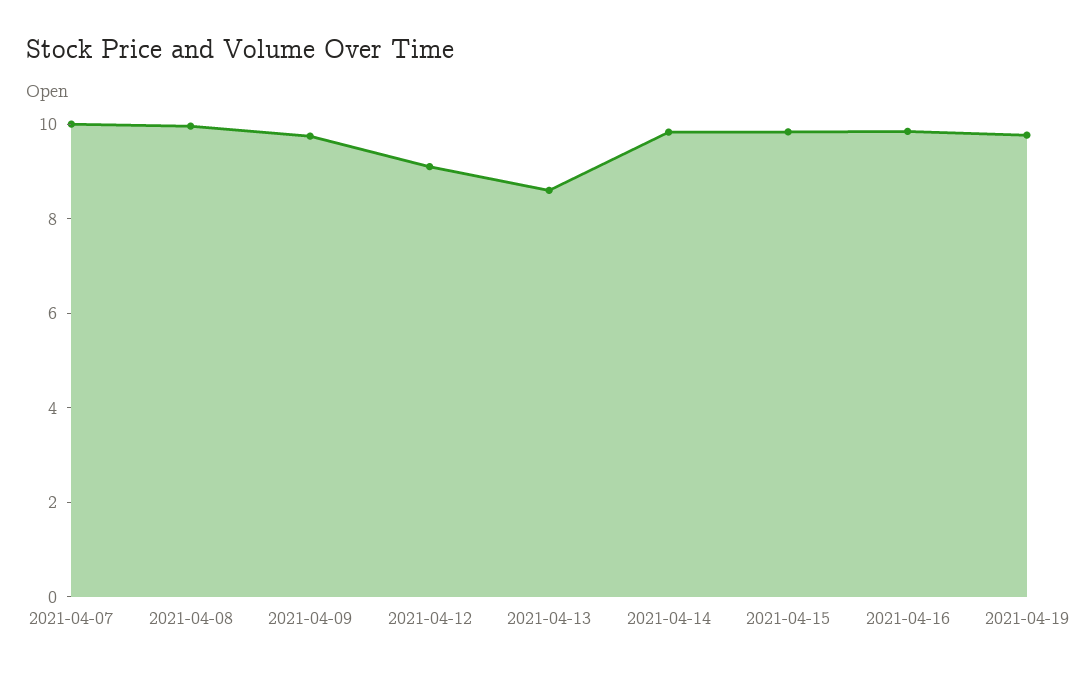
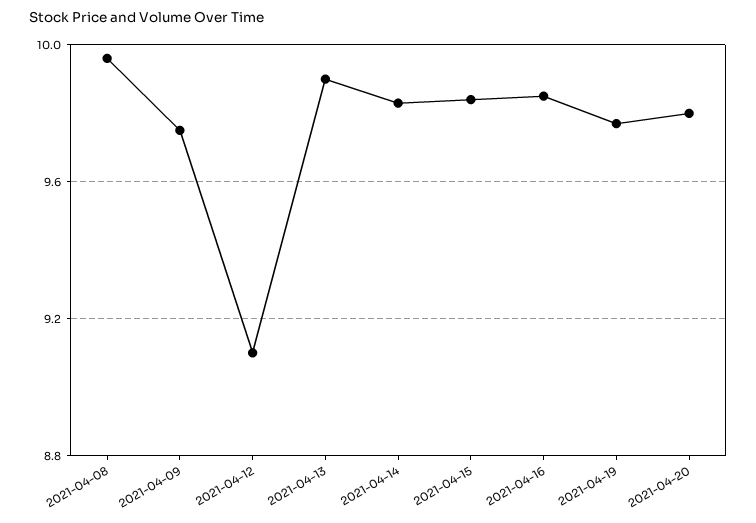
2021-04-07: 10 -> none
2021-04-13: 8.5 -> 9.9
2021-04-20: none -> 9.8

